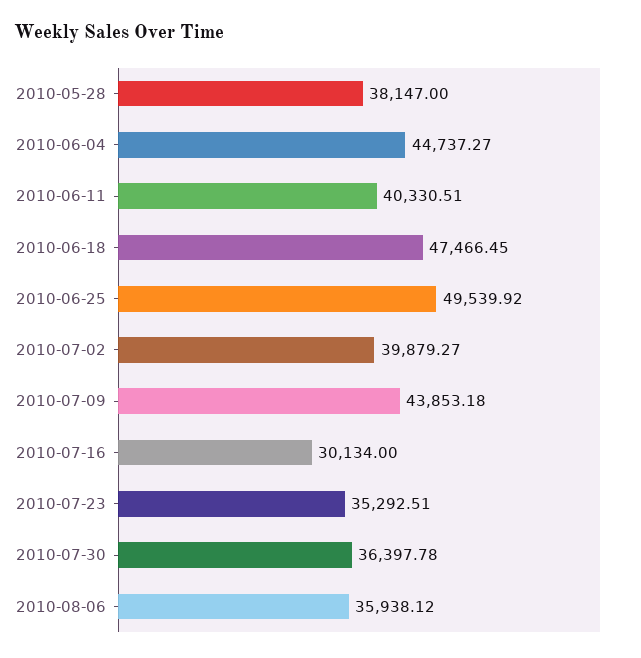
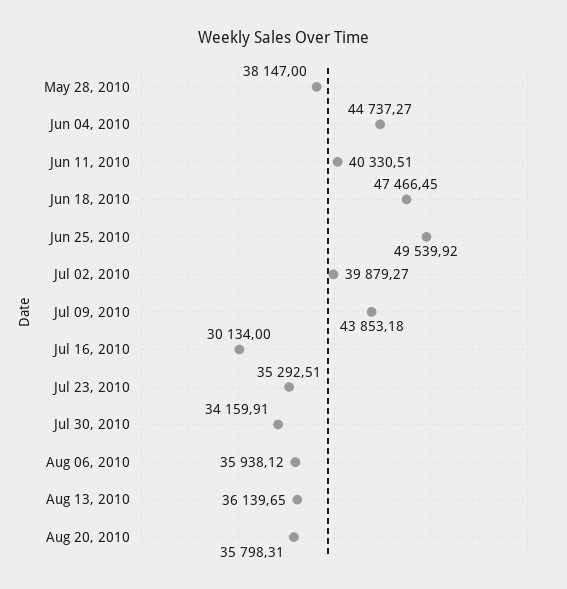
2010-07-30: 36397.78 -> 34159.91
Aug 13, 2010: none -> 36139.65
Aug 20, 2010: none -> 35798.31

